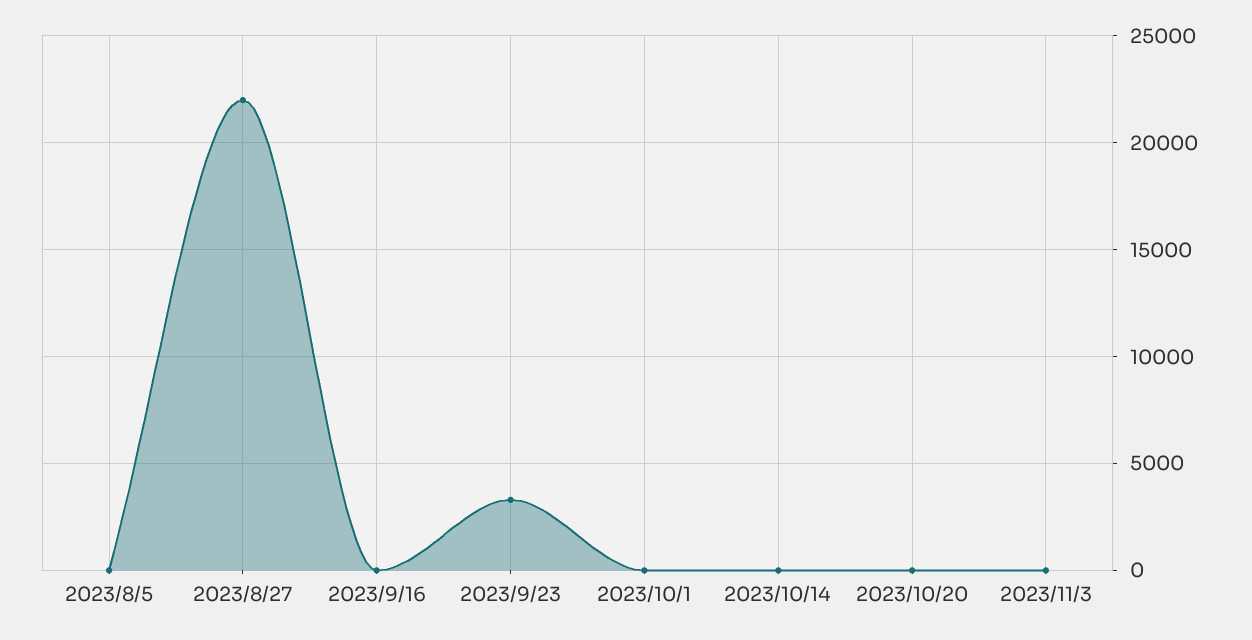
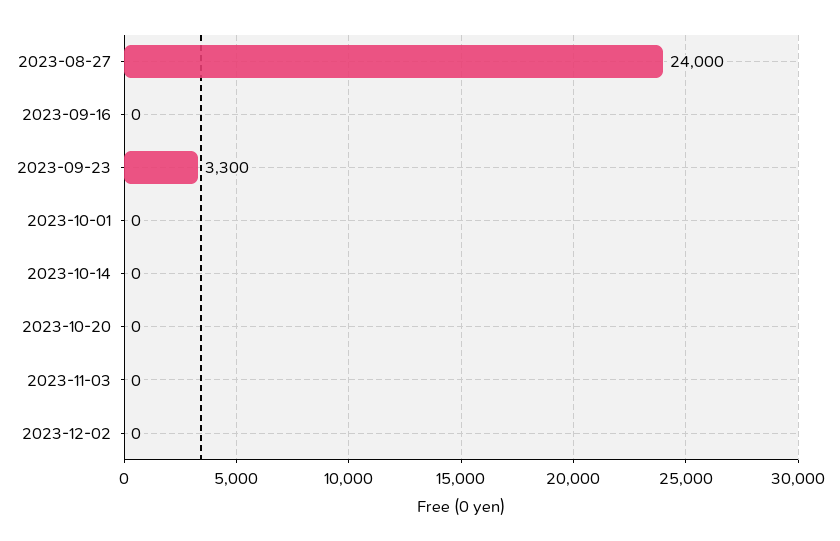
2023/8/5: 0 -> none
2023/8/27: 22000 -> 24000
2023-12-02: none -> 0

